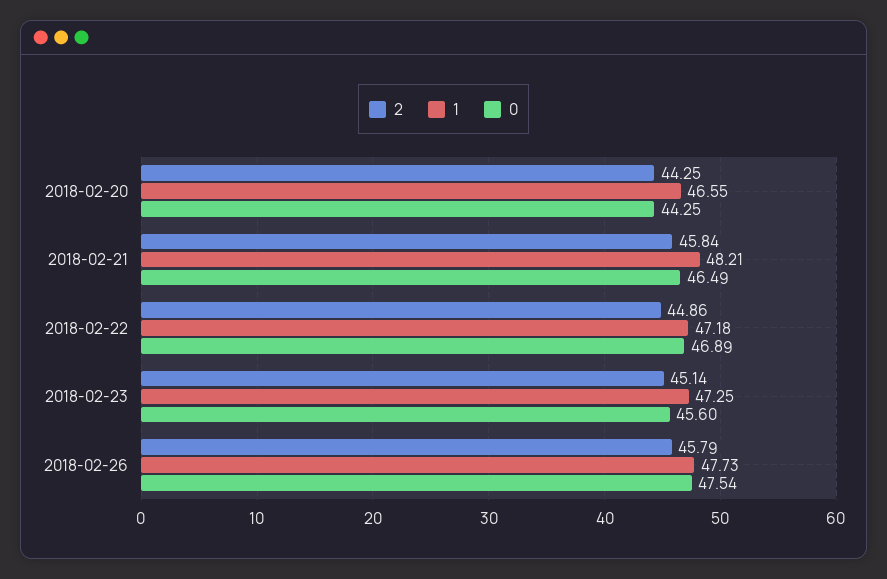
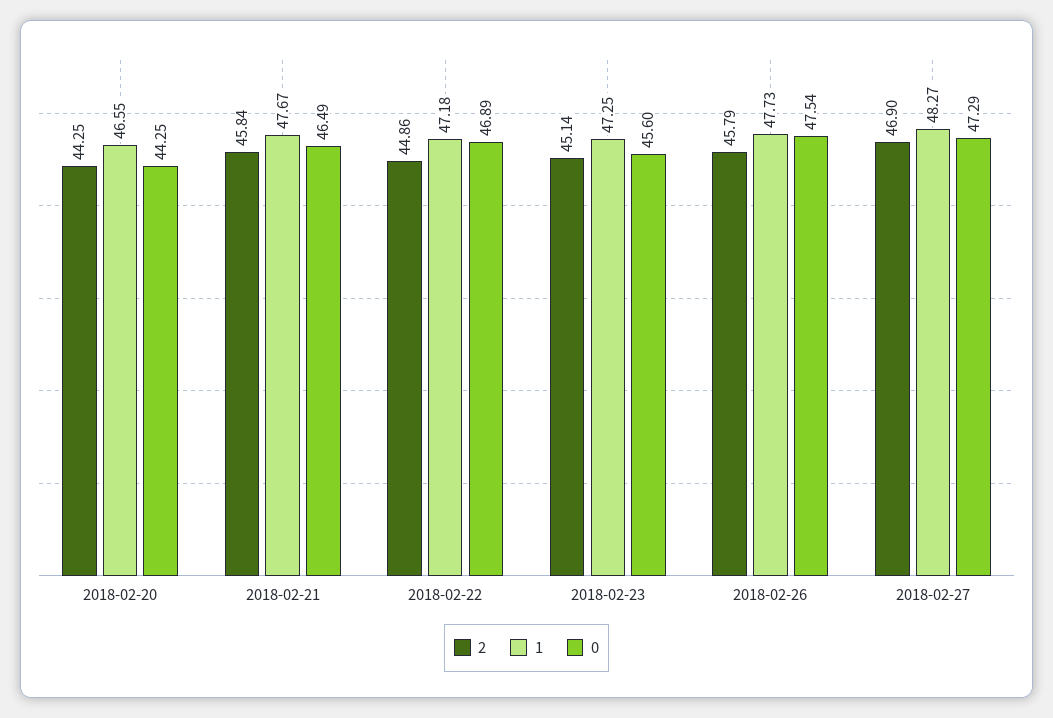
1, 2018-02-21: 48.21 -> 47.67
2, 2018-02-27: none -> 46.9
1, 2018-02-27: none -> 48.27
0, 2018-02-27: none -> 47.29

